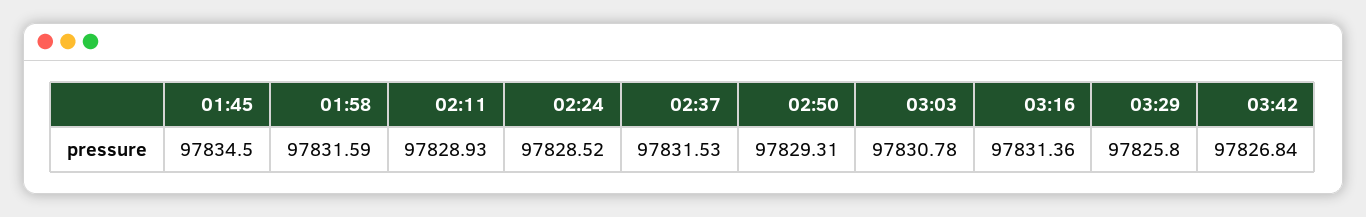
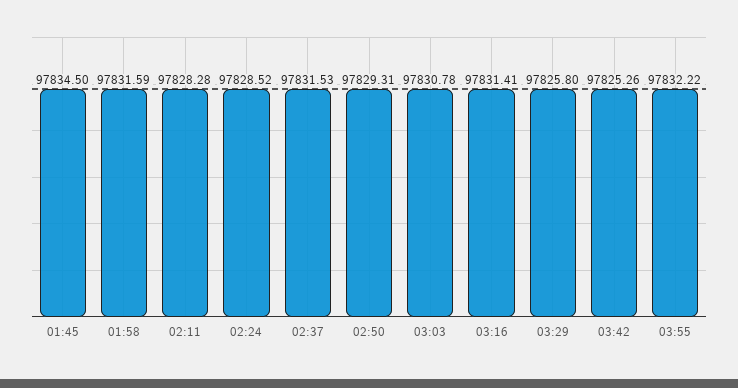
02:11: 97828.93 -> 97828.28
03:16: 97831.36 -> 97831.41
03:42: 97826.84 -> 97825.26
03:55: none -> 97832.22

